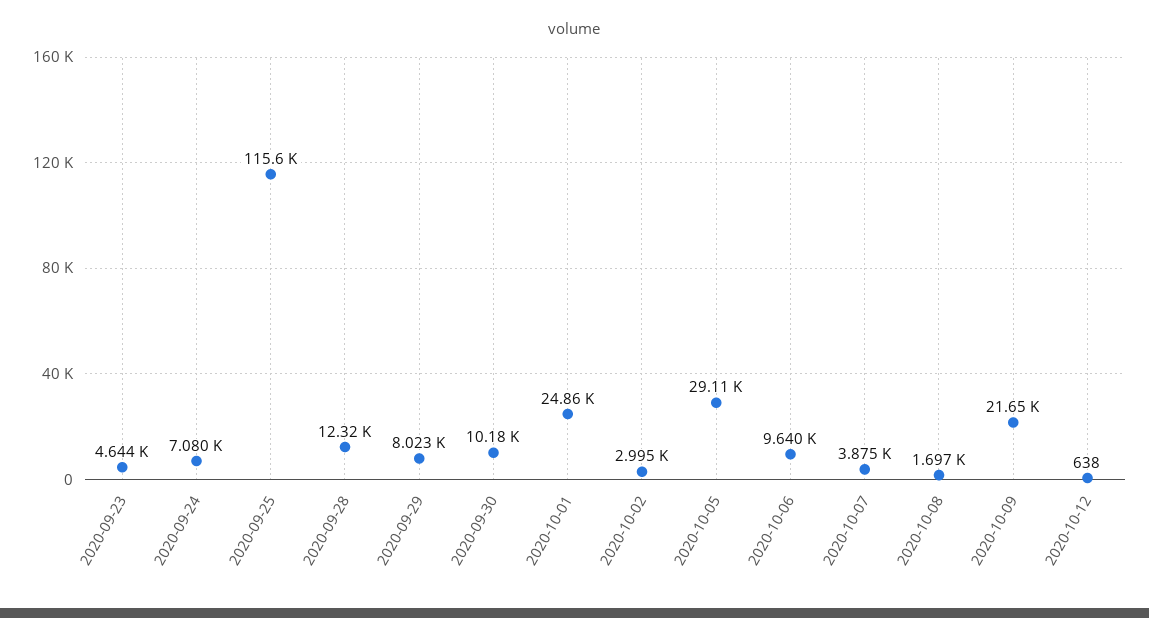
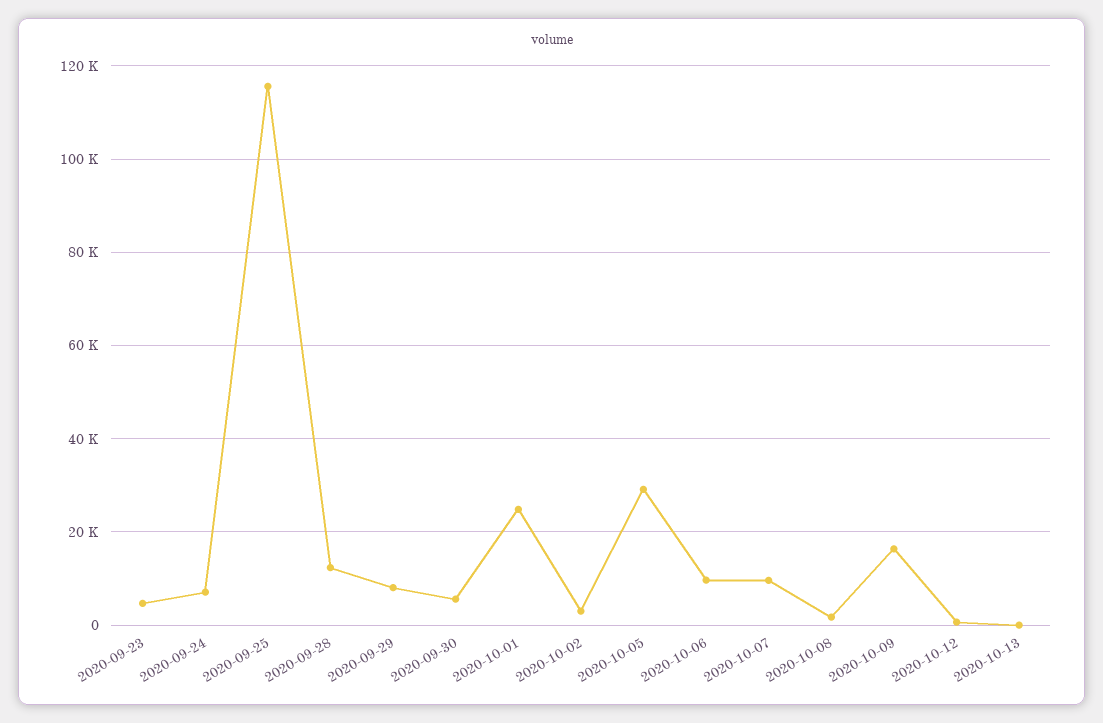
2020-09-30: 10180 -> 6000
2020-10-07: 3875 -> 10000
2020-10-09: 21650 -> 16000
2020-10-13: none -> 0

